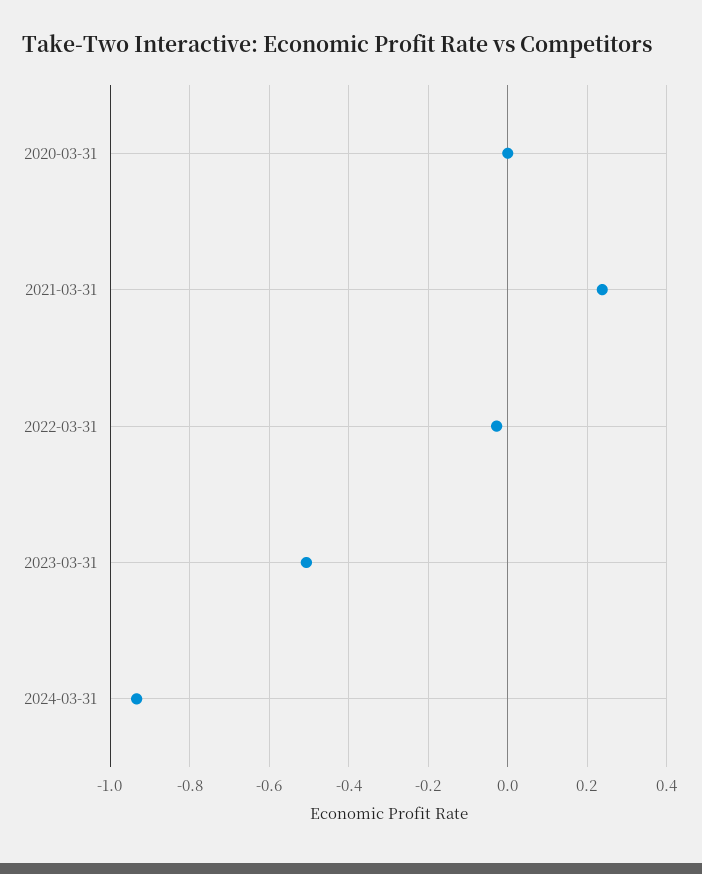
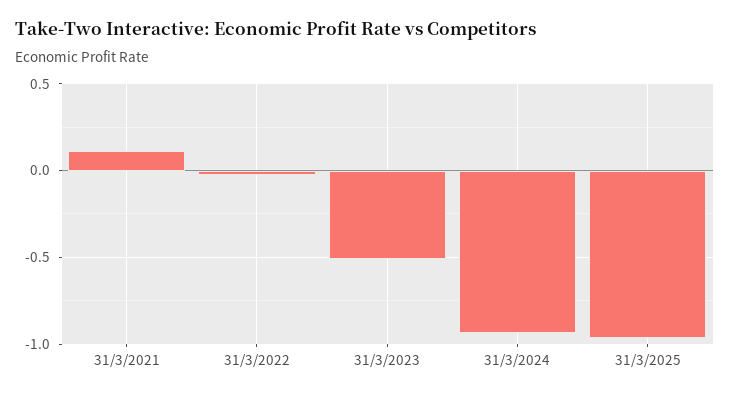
2020-03-31: 0 -> none
2021-03-31: 0.24 -> 0.1
31/3/2025: none -> -0.95

